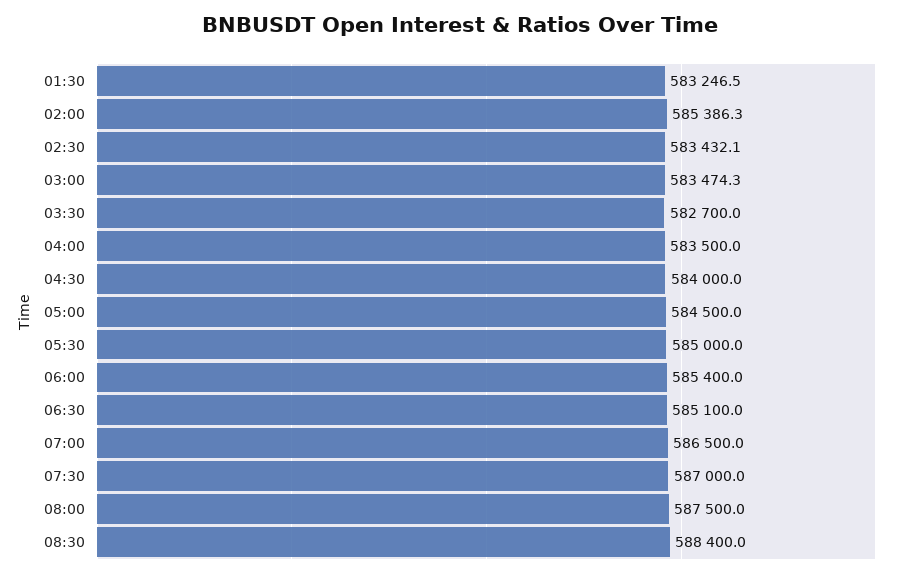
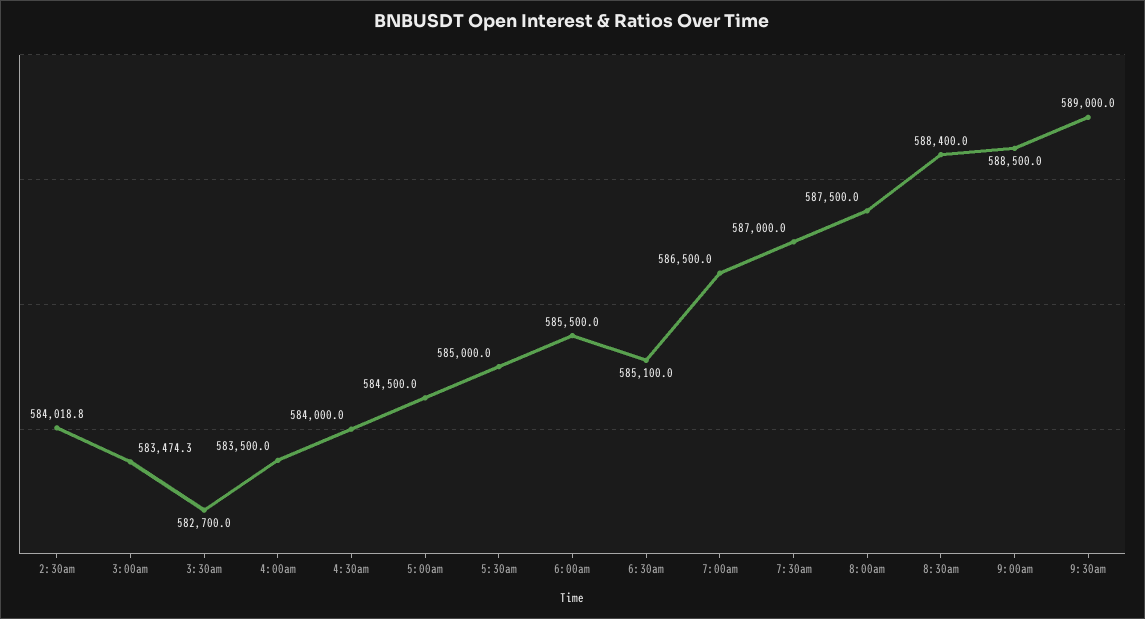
01:30: 583246.5 -> none
02:00: 585386.3 -> none
02:30: 583432.1 -> 584018.8
06:00: 585400 -> 585500
9:00am: none -> 588500
9:30am: none -> 589000

